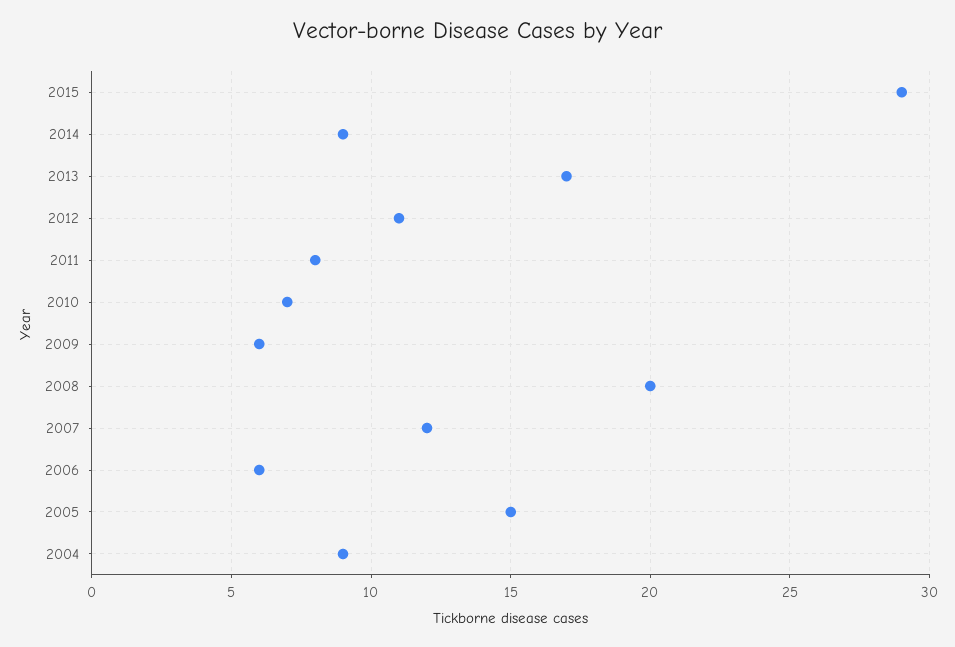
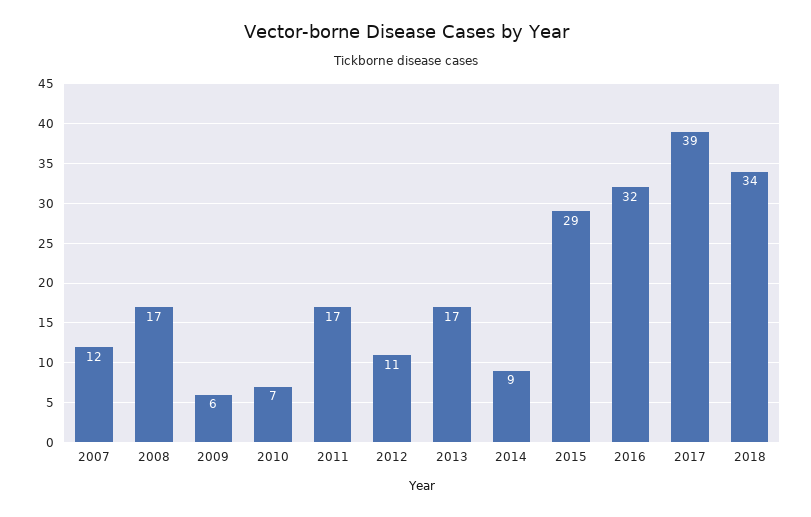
2011: 8 -> 17
2008: 20 -> 17
2006: 6 -> none
2005: 15 -> none
2004: 9 -> none
2016: none -> 32
2017: none -> 39
2018: none -> 34

